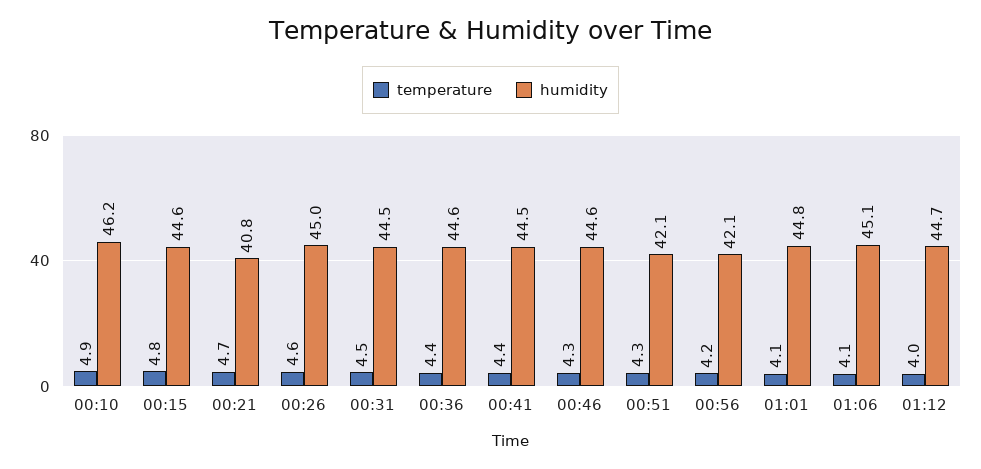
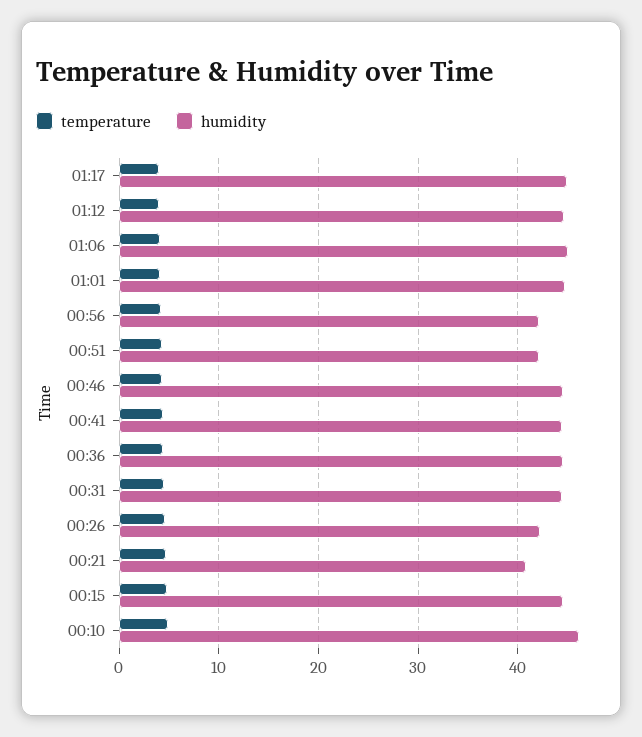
humidity, 00:26: 45 -> 42
temperature, 01:17: none -> 4
humidity, 01:17: none -> 45

